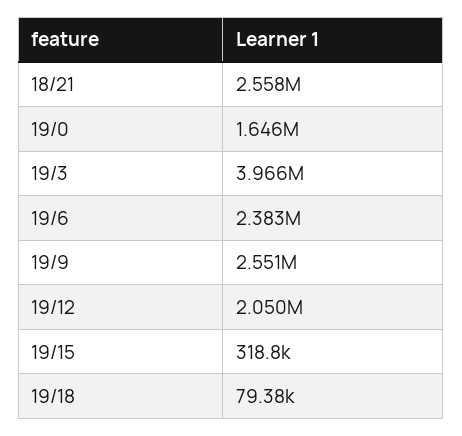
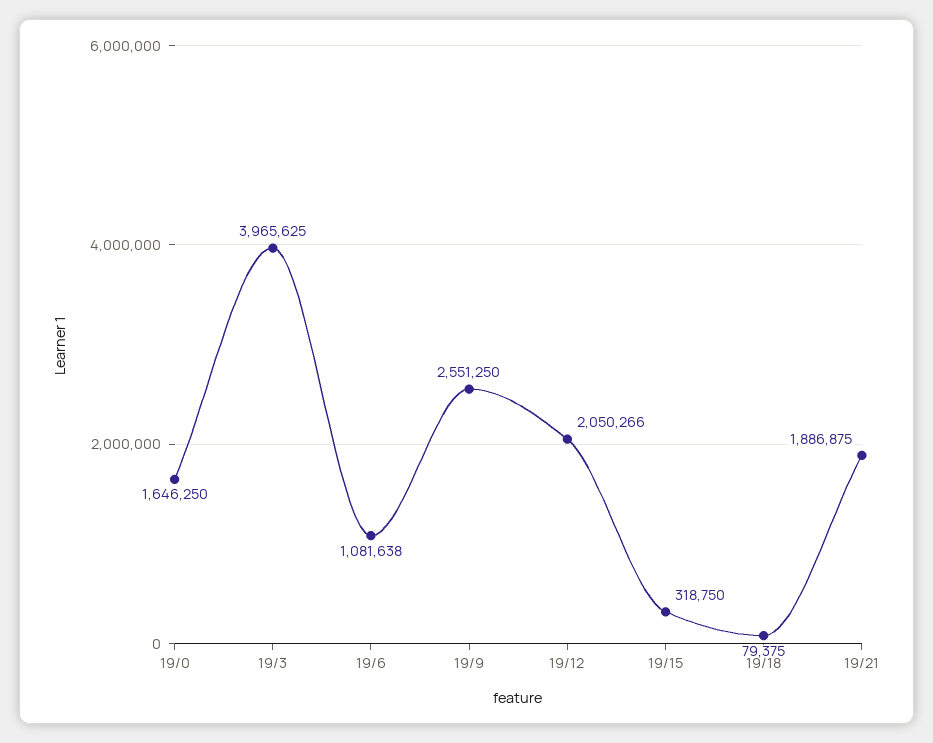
18/21: 2558000 -> none
19/6: 2383000 -> 1081638
19/21: none -> 1886875

